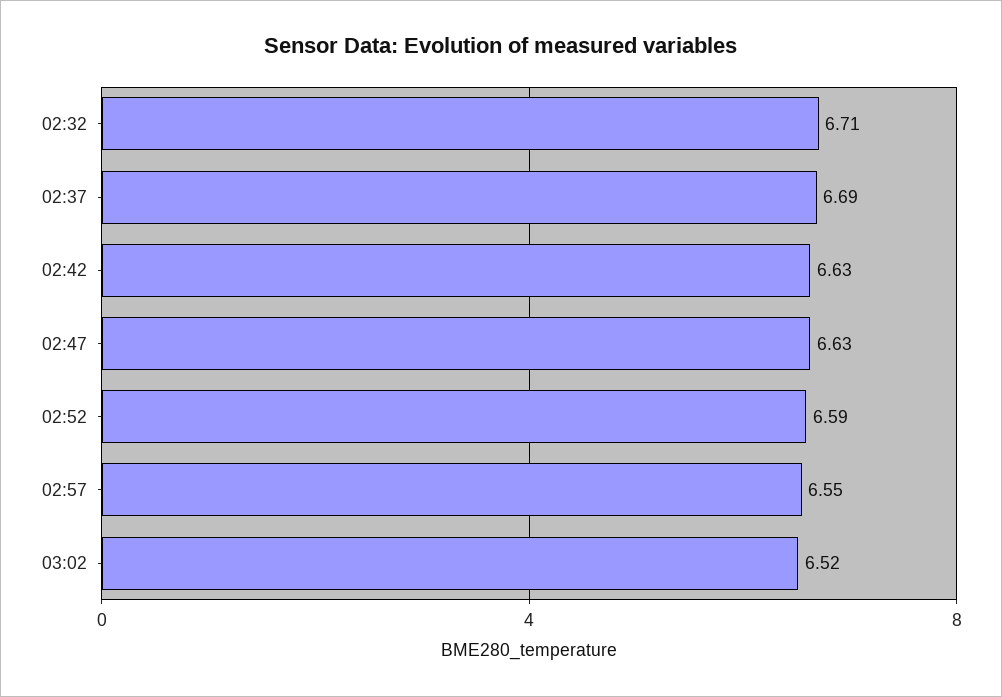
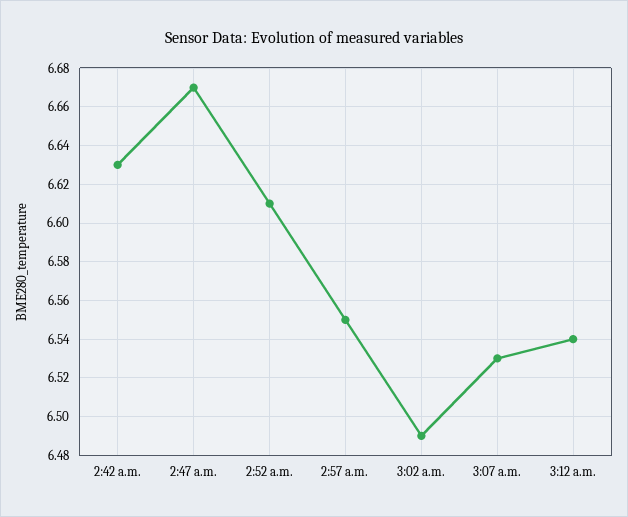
02:32: 6.71 -> none
02:37: 6.69 -> none
02:47: 6.63 -> 6.67
02:52: 6.59 -> 6.61
03:02: 6.52 -> 6.49
3:07 a.m.: none -> 6.53
3:12 a.m.: none -> 6.54

